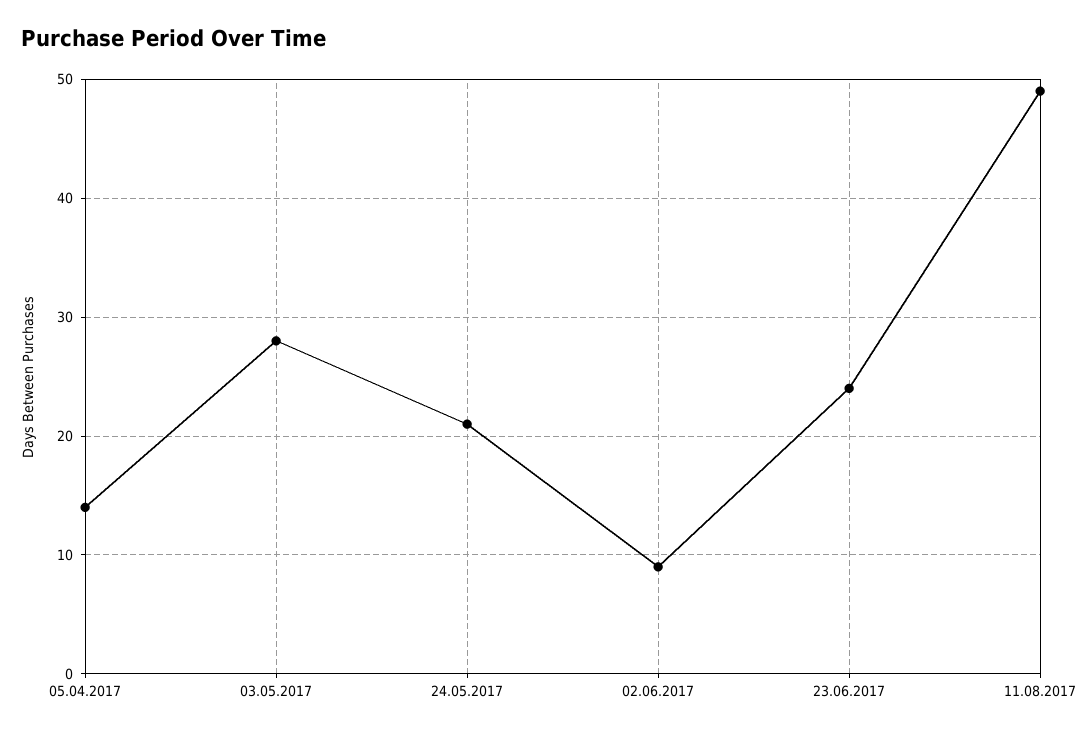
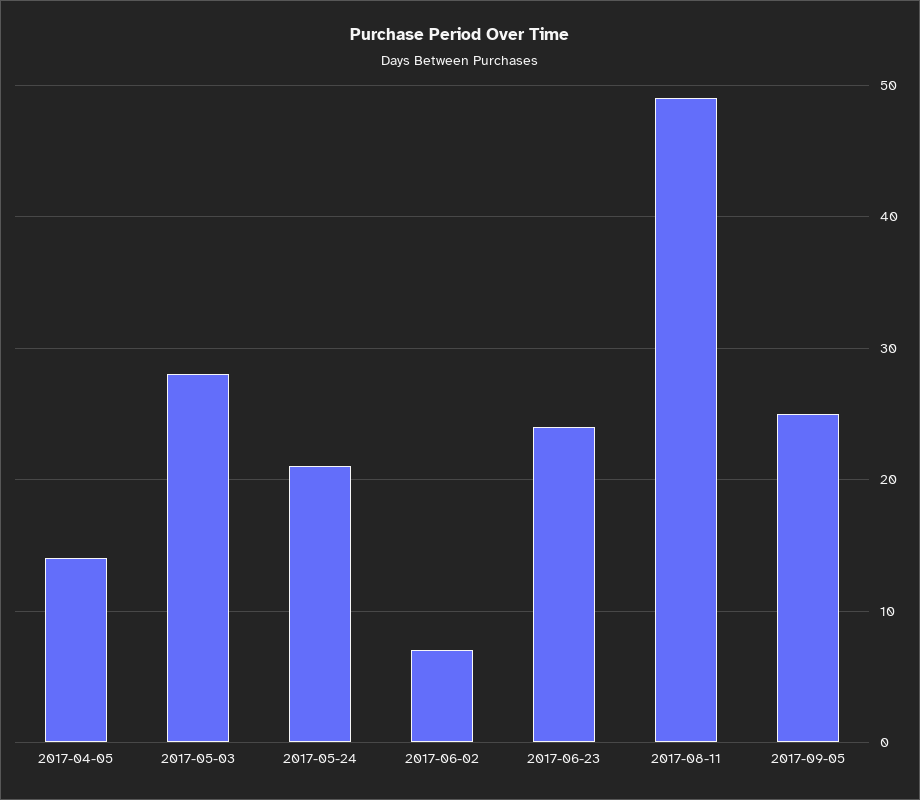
02.06.2017: 9 -> 7
2017-09-05: none -> 25

